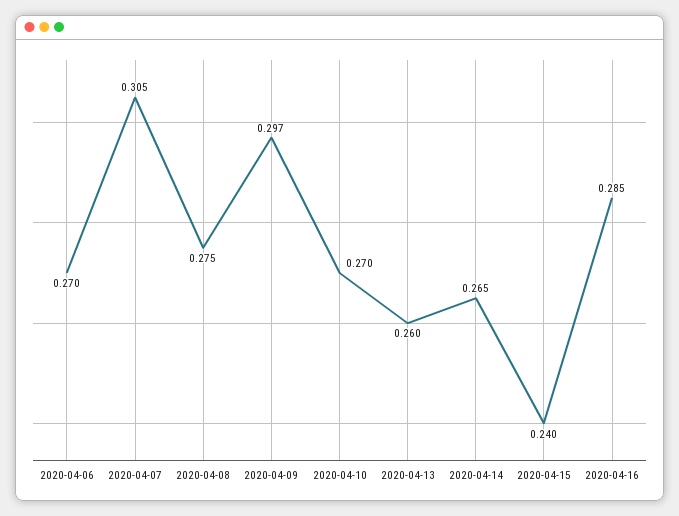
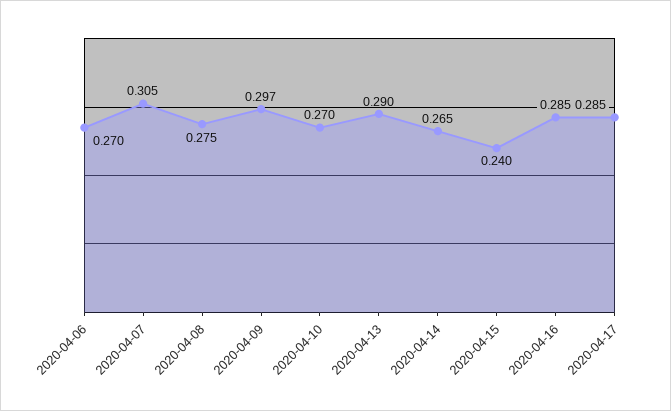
2020-04-13: 0.26 -> 0.29
2020-04-17: none -> 0.285

